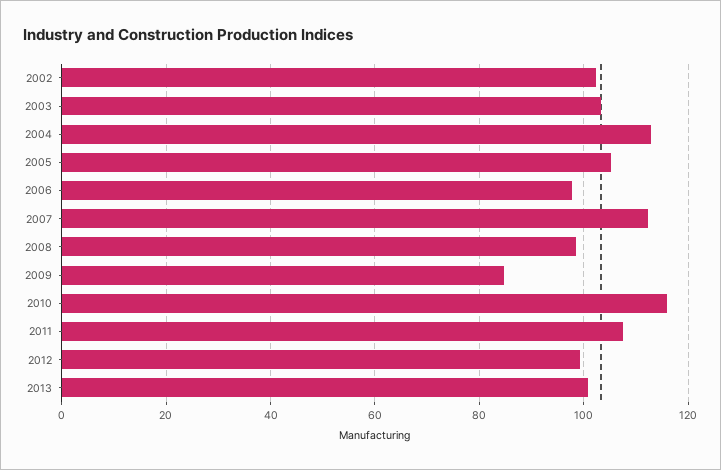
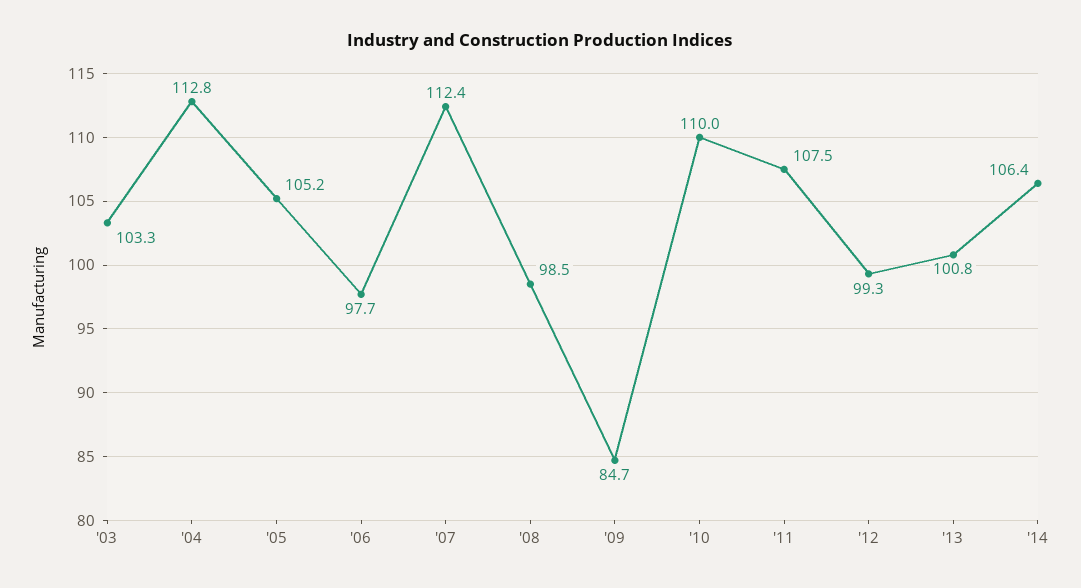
2002: 102 -> none
2010: 116 -> 110
'14: none -> 106.4

